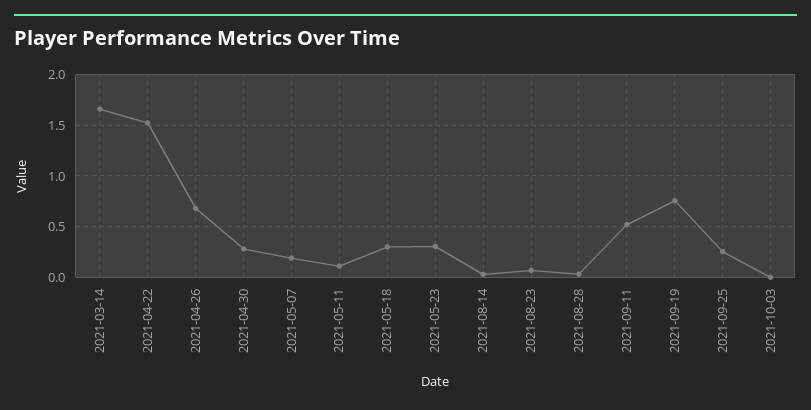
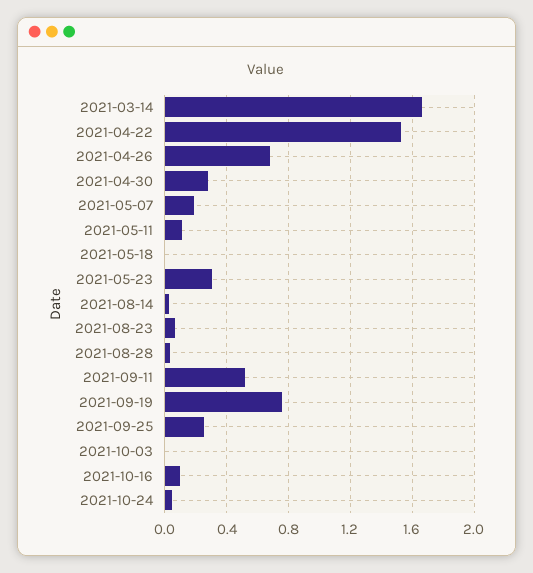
2021-05-18: 0.3 -> 0
2021-10-16: none -> 0.1
2021-10-24: none -> 0.05

